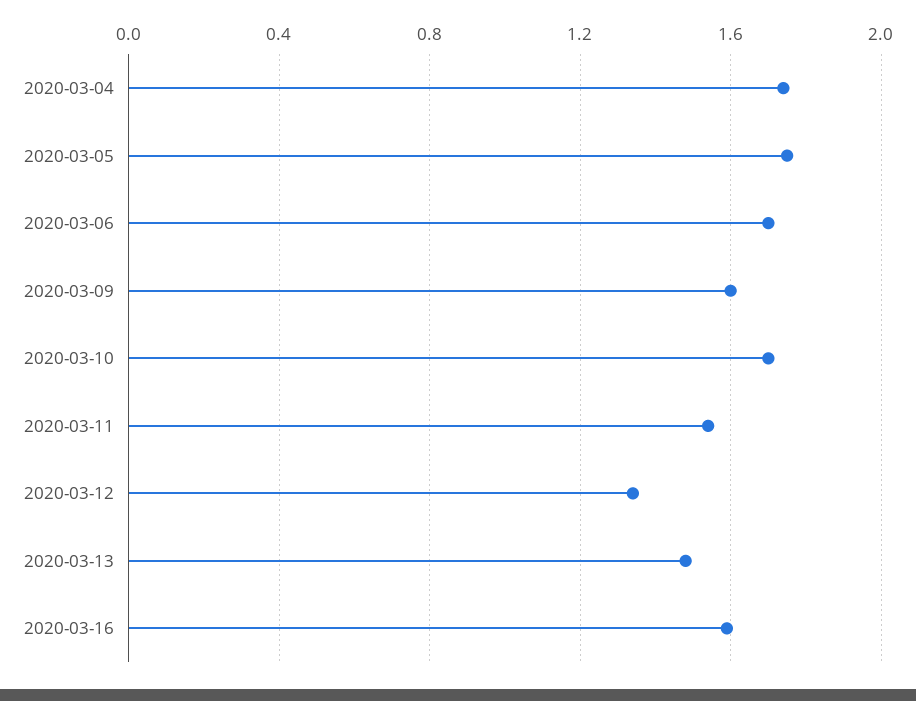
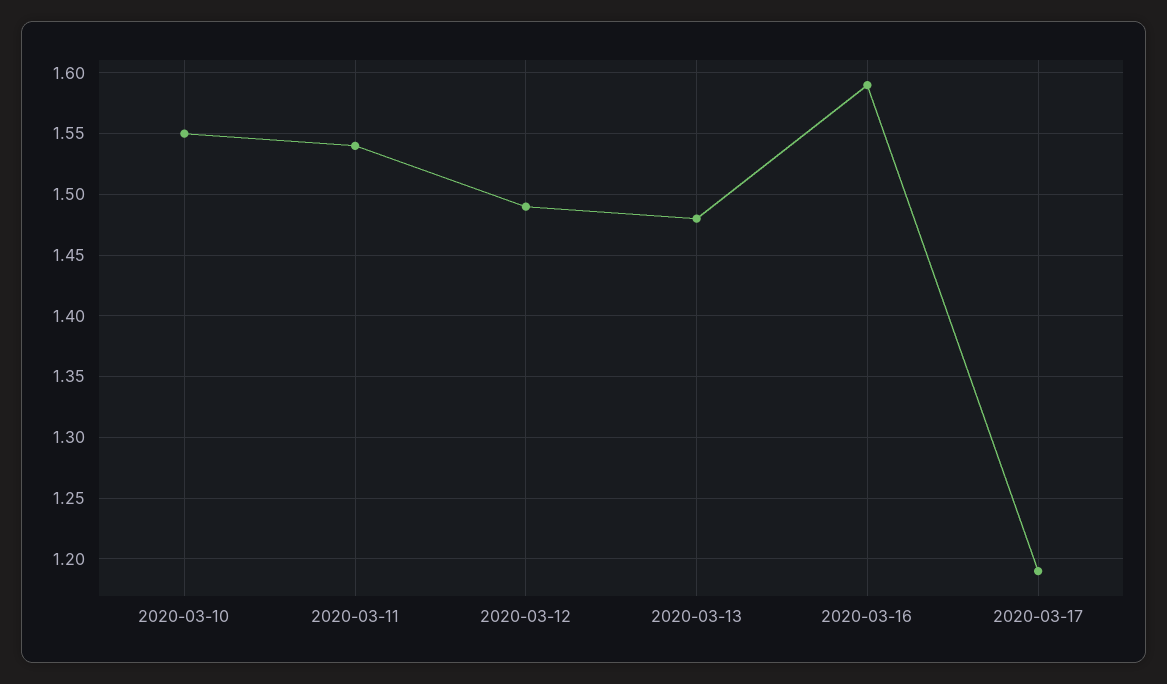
2020-03-04: 1.75 -> none
2020-03-05: 1.75 -> none
2020-03-06: 1.7 -> none
2020-03-09: 1.6 -> none
2020-03-10: 1.7 -> 1.55
2020-03-12: 1.35 -> 1.49
2020-03-17: none -> 1.19

